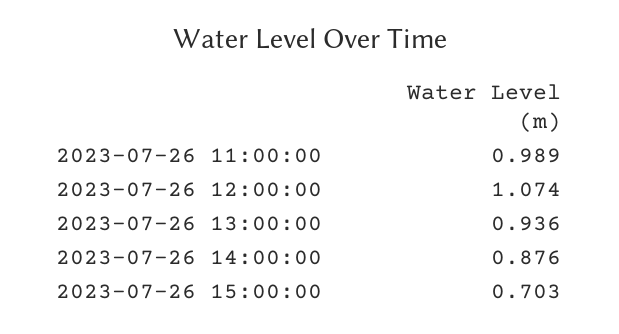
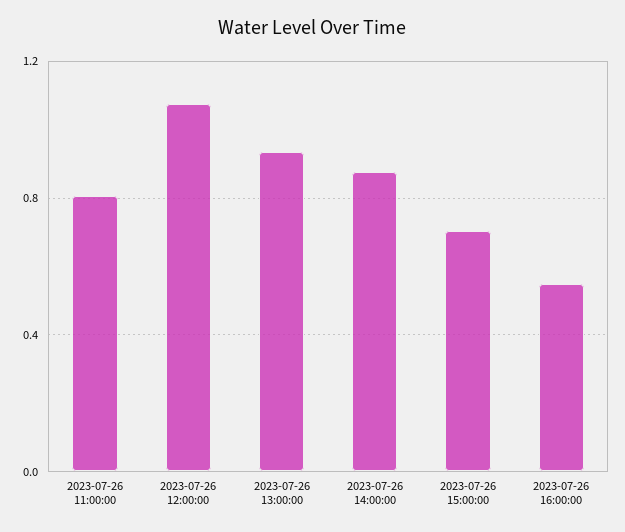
2023-07-26 11:00:00: 0.989 -> 0.8
2023-07-26 16:00:00: none -> 0.55

